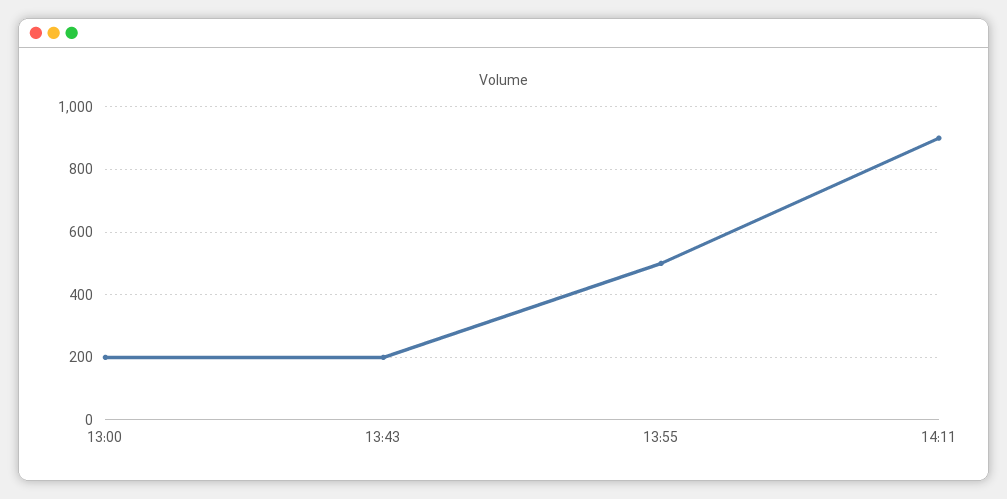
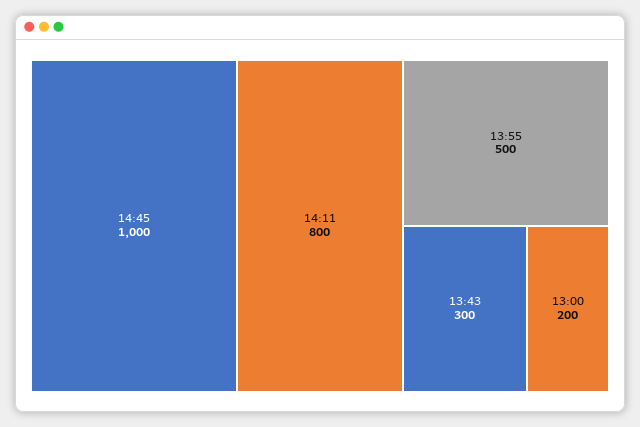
13:43: 200 -> 300
14:11: 900 -> 800
14:45: none -> 1000

